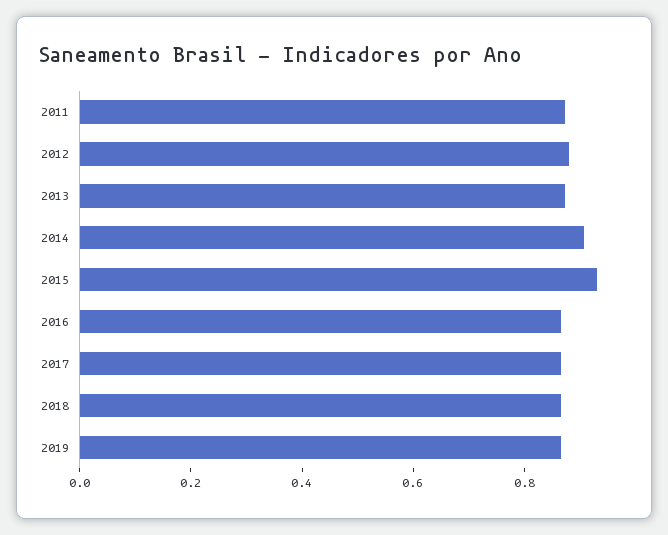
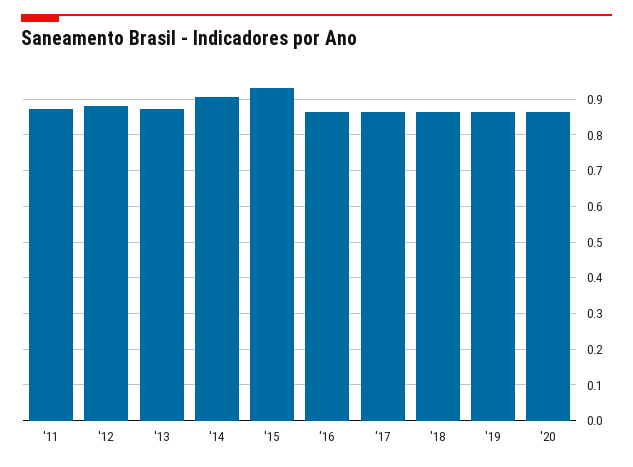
'20: none -> 0.86

